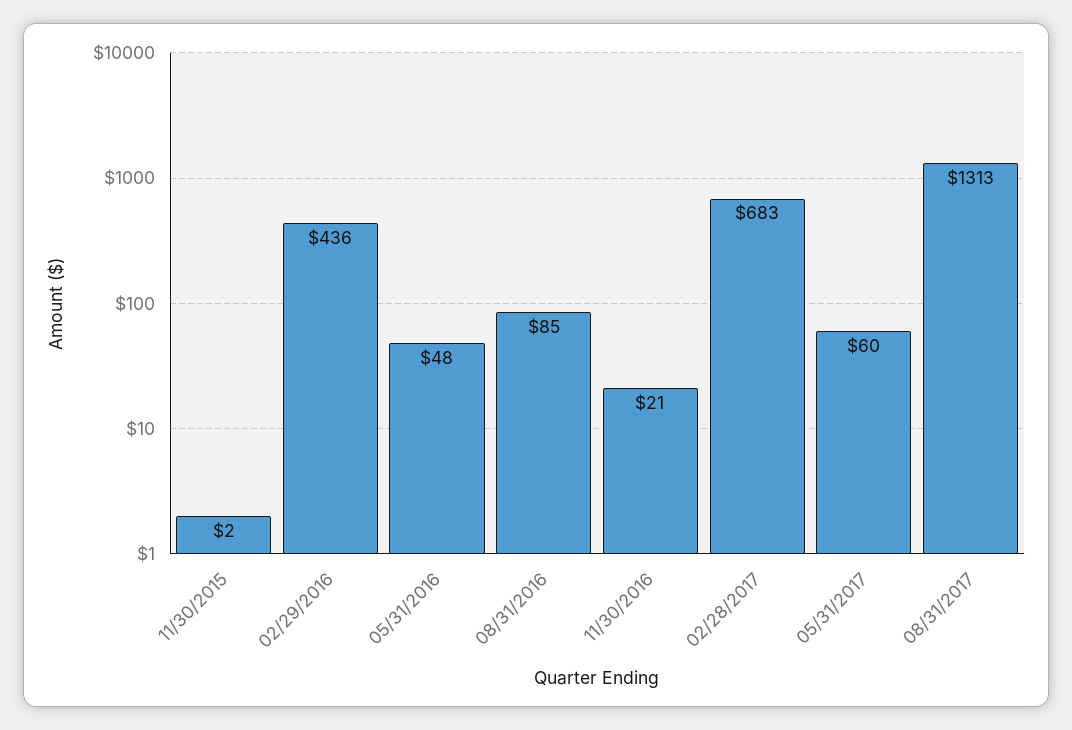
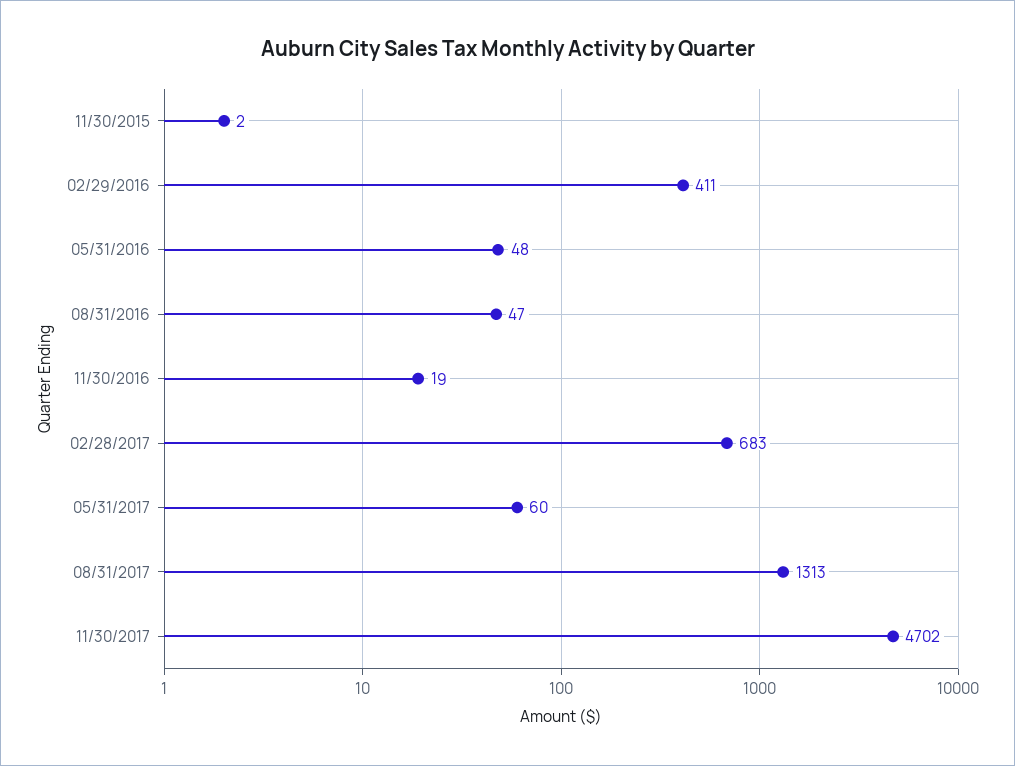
02/29/2016: 436 -> 411
08/31/2016: 85 -> 47
11/30/2016: 21 -> 19
11/30/2017: none -> 4702

